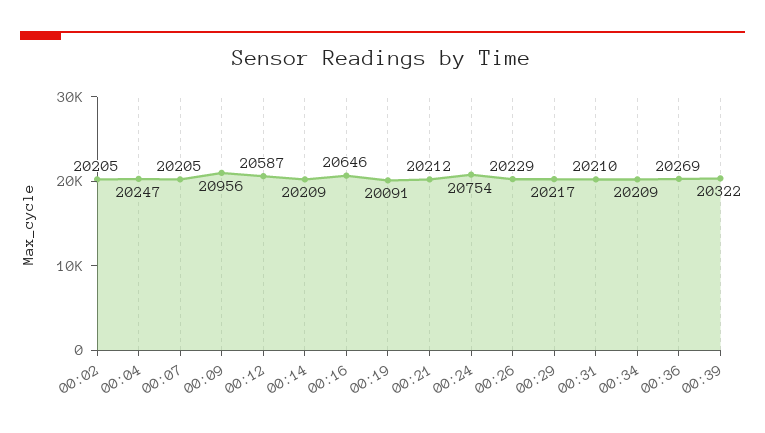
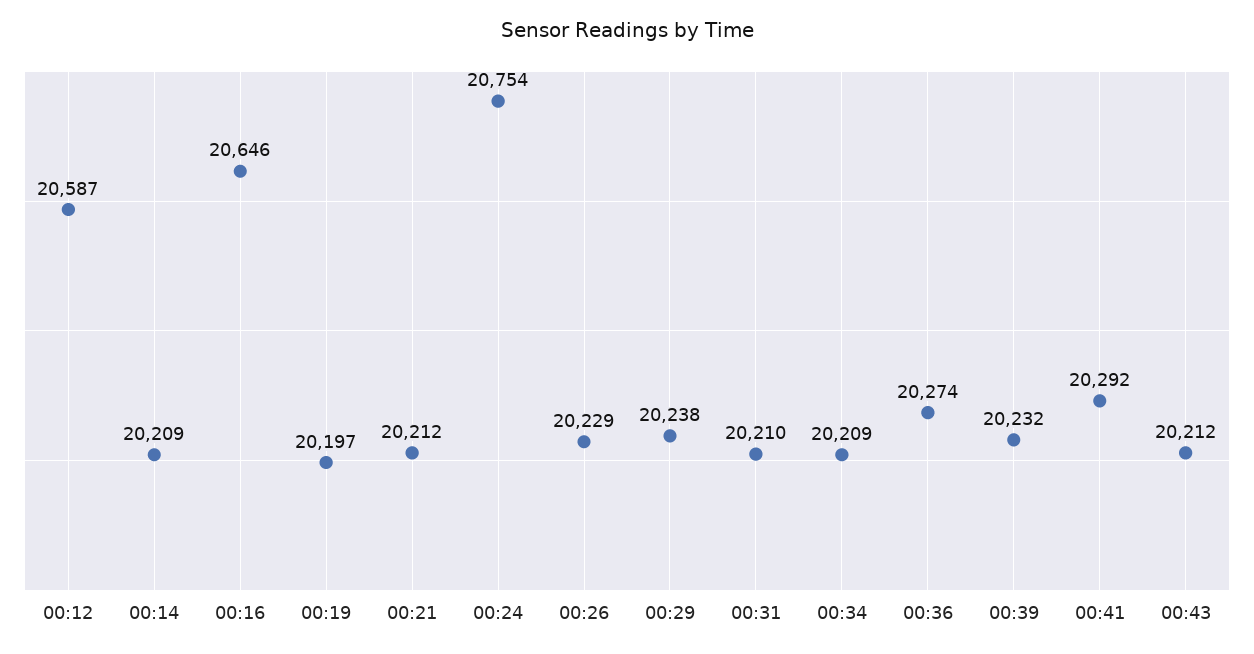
00:02: 20205 -> none
00:04: 20247 -> none
00:07: 20205 -> none
00:09: 20956 -> none
00:19: 20091 -> 20197
00:29: 20217 -> 20238
00:36: 20269 -> 20274
00:39: 20322 -> 20232
00:41: none -> 20292
00:43: none -> 20212

